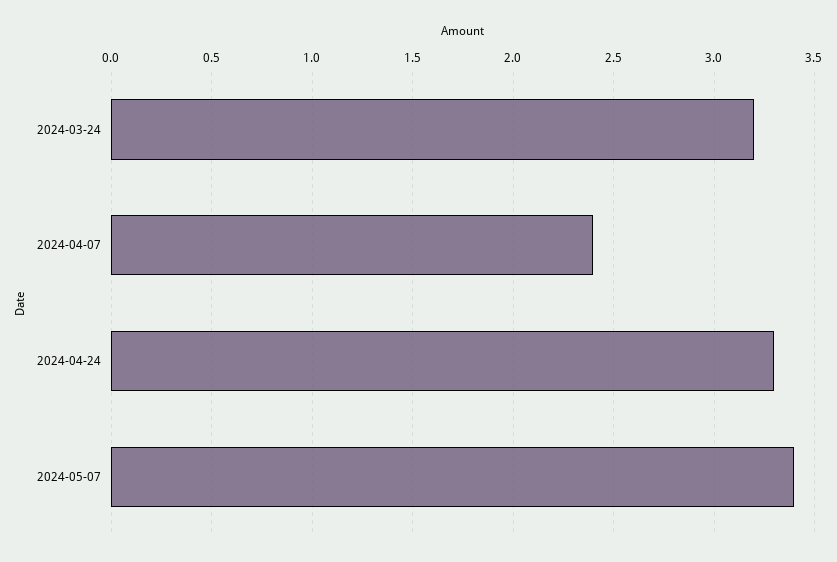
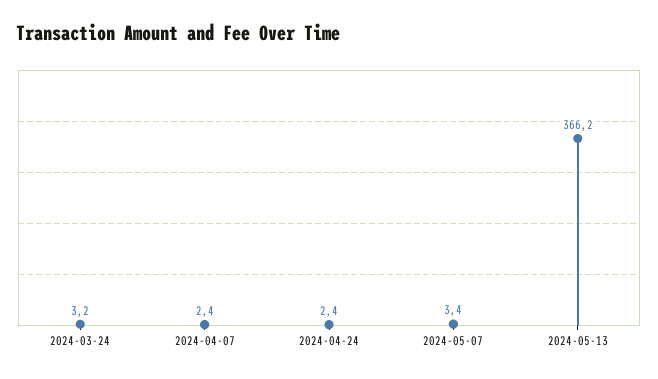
2024-04-24: 3.3 -> 2.4
2024-05-13: none -> 366.2

